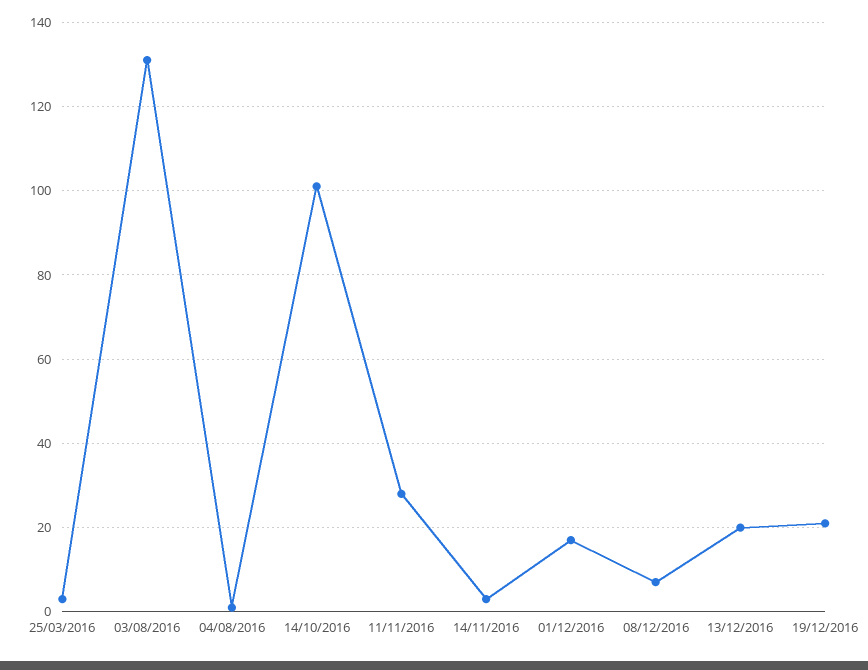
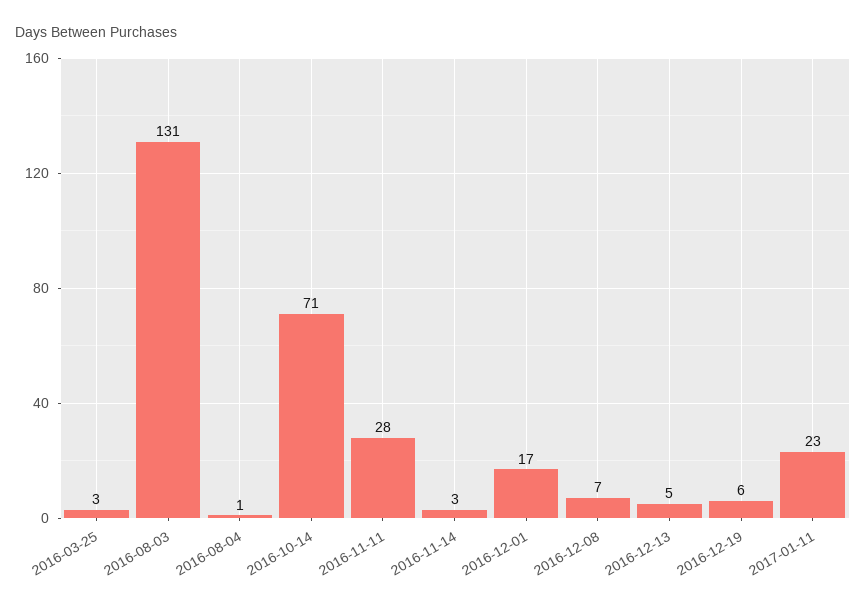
14/10/2016: 100 -> 71
13/12/2016: 20 -> 5
19/12/2016: 20 -> 6
2017-01-11: none -> 23

